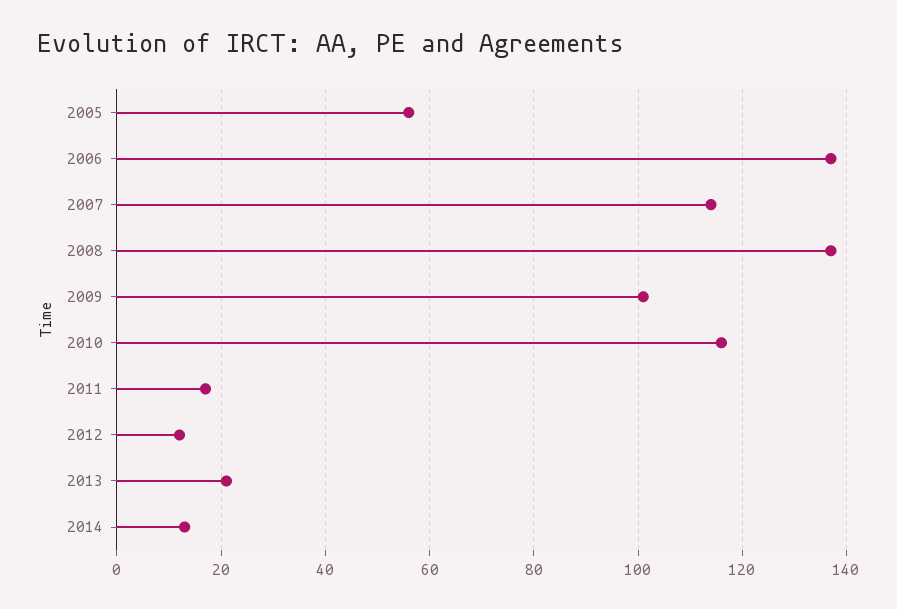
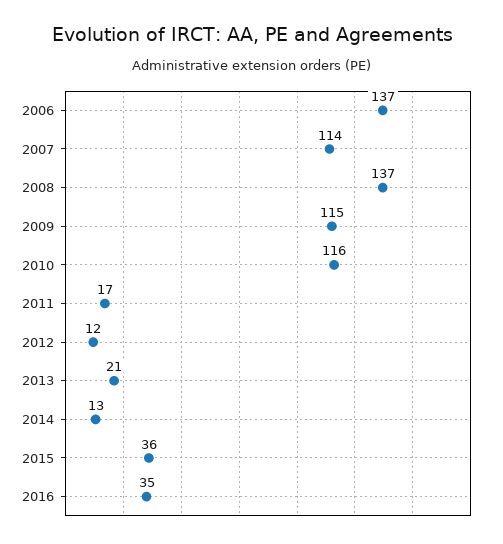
2005: 55 -> none
2009: 100 -> 115
2015: none -> 36
2016: none -> 35

